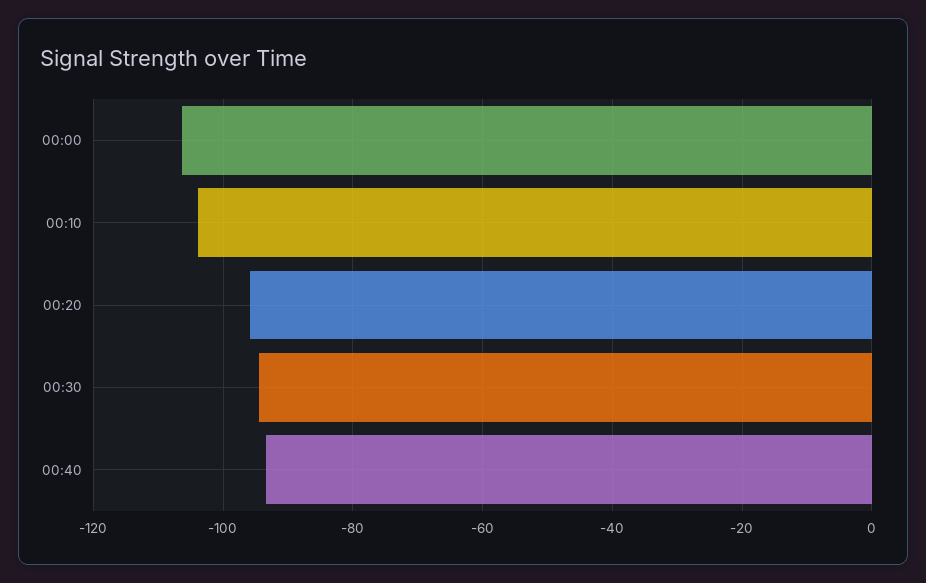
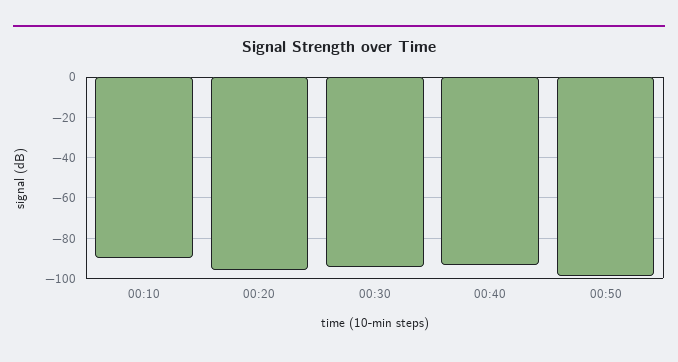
00:00: -106 -> none
00:10: -104 -> -90
00:50: none -> -100

